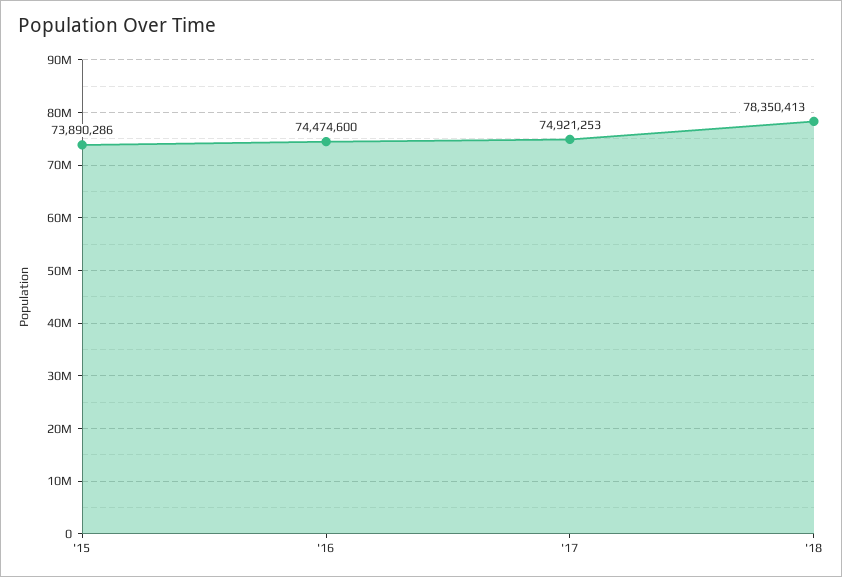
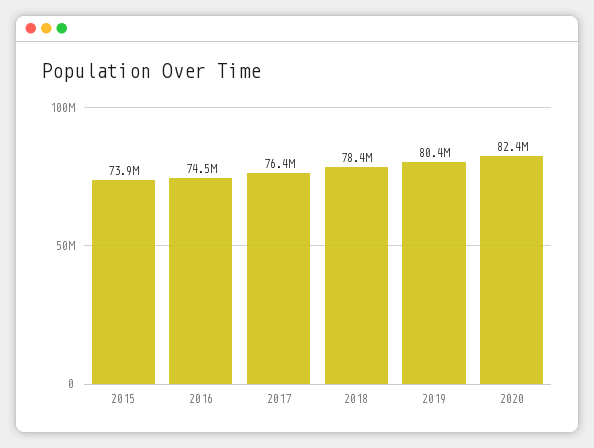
'17: 74921253 -> 76400000
2019: none -> 80400000
2020: none -> 82400000

